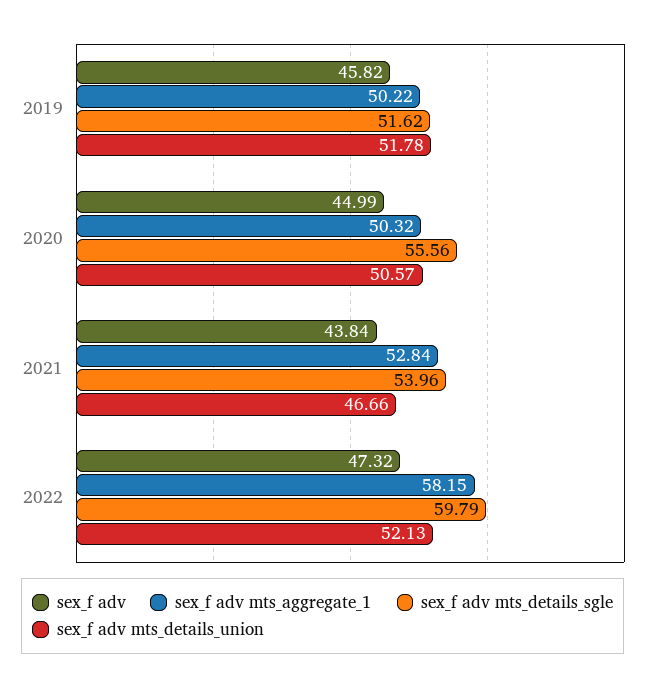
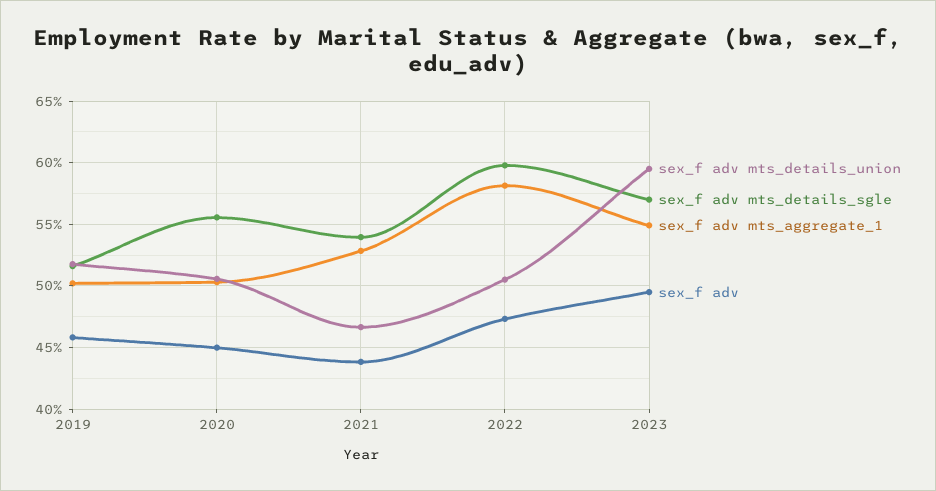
sex_f adv mts_details_union, 2022: 52.13 -> 50.5
sex_f adv mts_details_union, 2023: none -> 59.5
sex_f adv mts_details_sgle, 2023: none -> 57
sex_f adv mts_aggregate_1, 2023: none -> 55
sex_f adv, 2023: none -> 49.5

